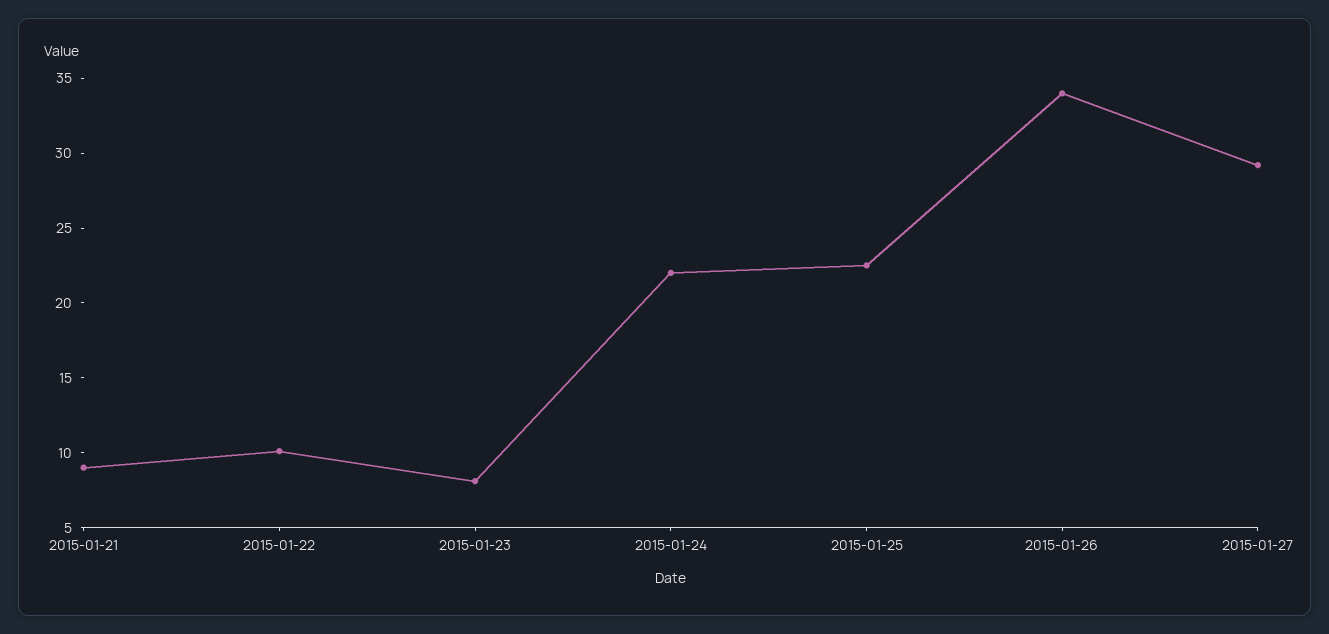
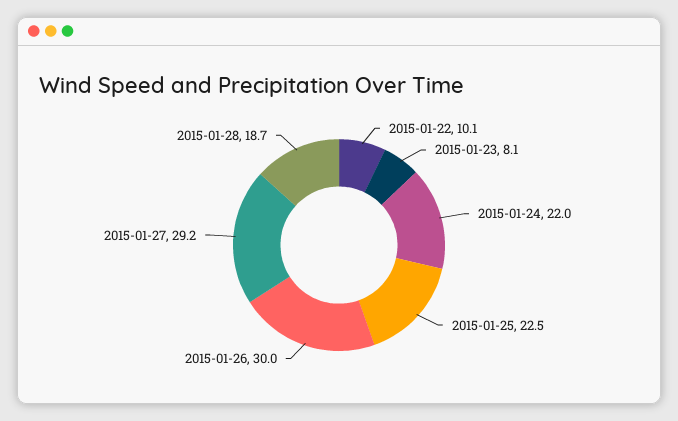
2015-01-21: 9 -> none
2015-01-26: 34 -> 30
2015-01-28: none -> 18.7

